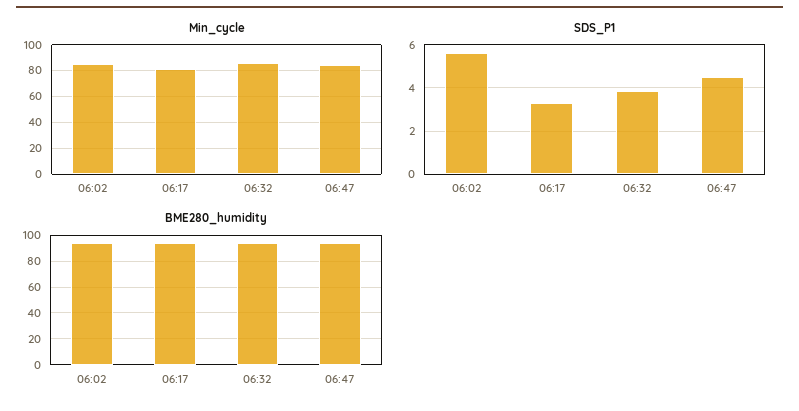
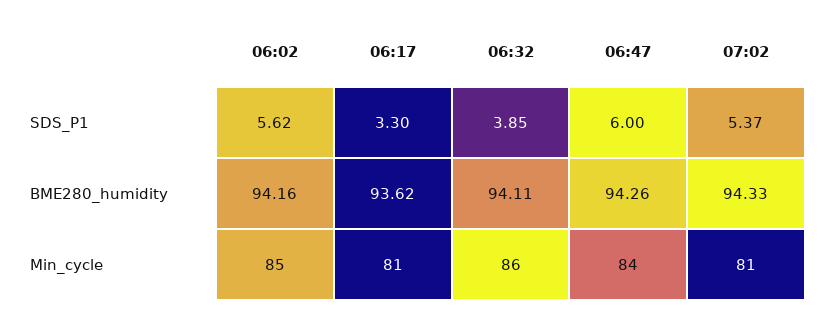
SDS_P1, 06:47: 4.5 -> 6
SDS_P1, 07:02: none -> 5.37
BME280_humidity, 07:02: none -> 94.33
Min_cycle, 07:02: none -> 81

